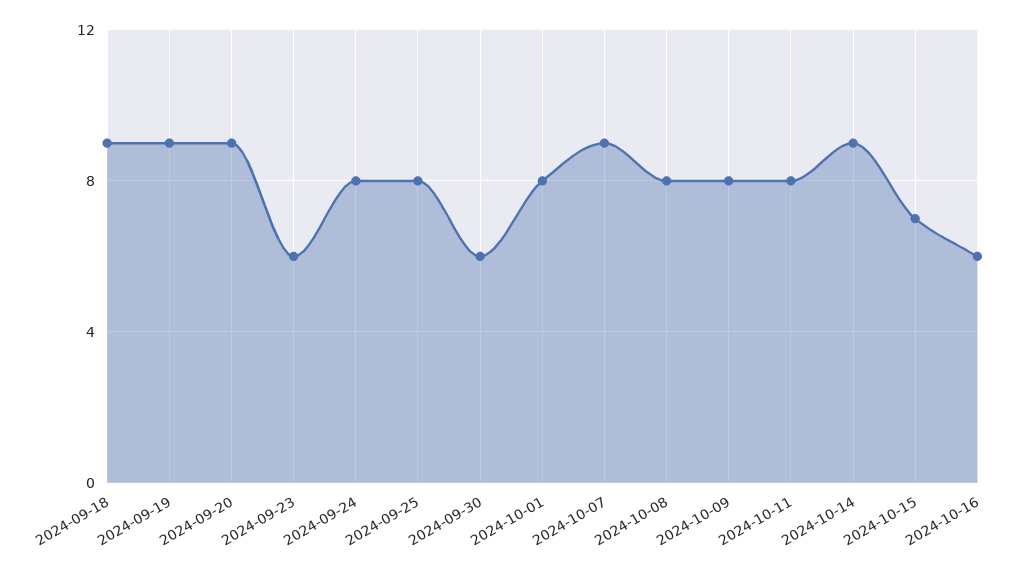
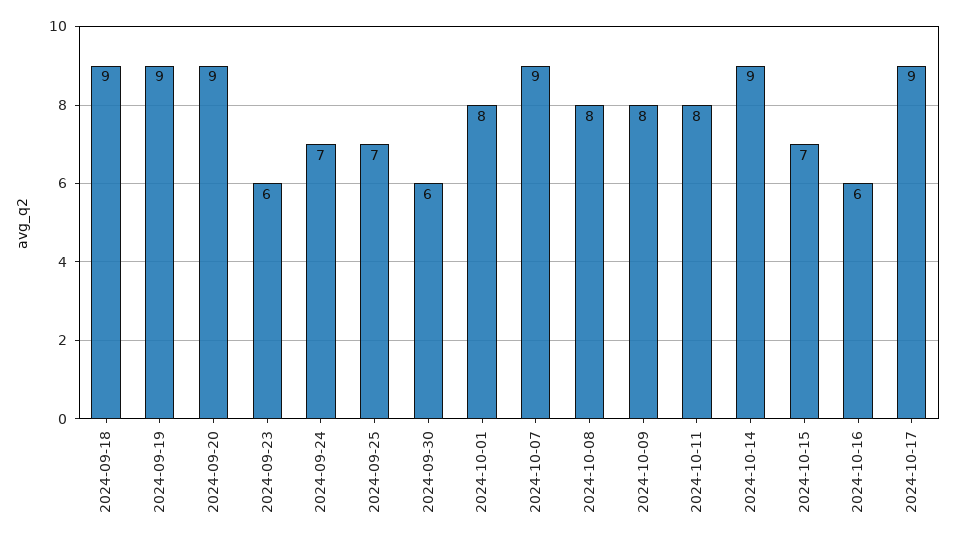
2024-09-24: 8 -> 7
2024-09-25: 8 -> 7
2024-10-17: none -> 9

